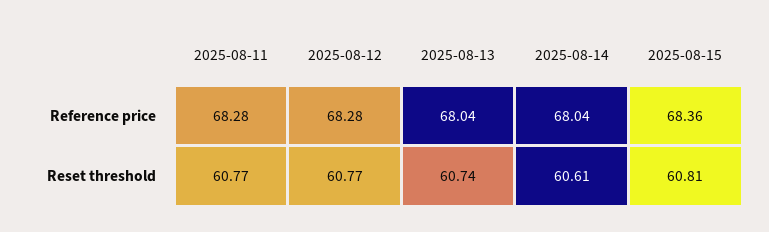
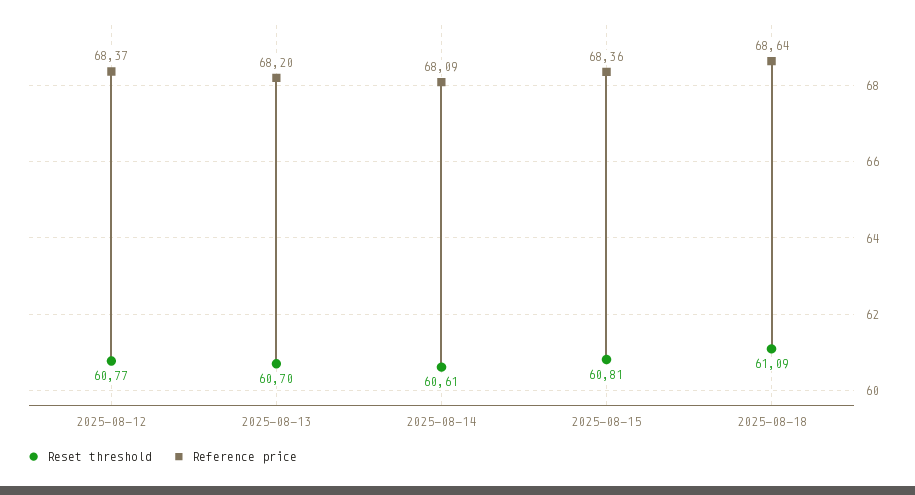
Reference price, 2025-08-11: 68.28 -> none
Reference price, 2025-08-12: 68.28 -> 68.37
Reference price, 2025-08-13: 68.04 -> 68.2
Reference price, 2025-08-14: 68.04 -> 68.09
Reset threshold, 2025-08-11: 60.77 -> none
Reset threshold, 2025-08-13: 60.74 -> 60.7
Reset threshold, 2025-08-18: none -> 61.09
Reference price, 2025-08-18: none -> 68.64

